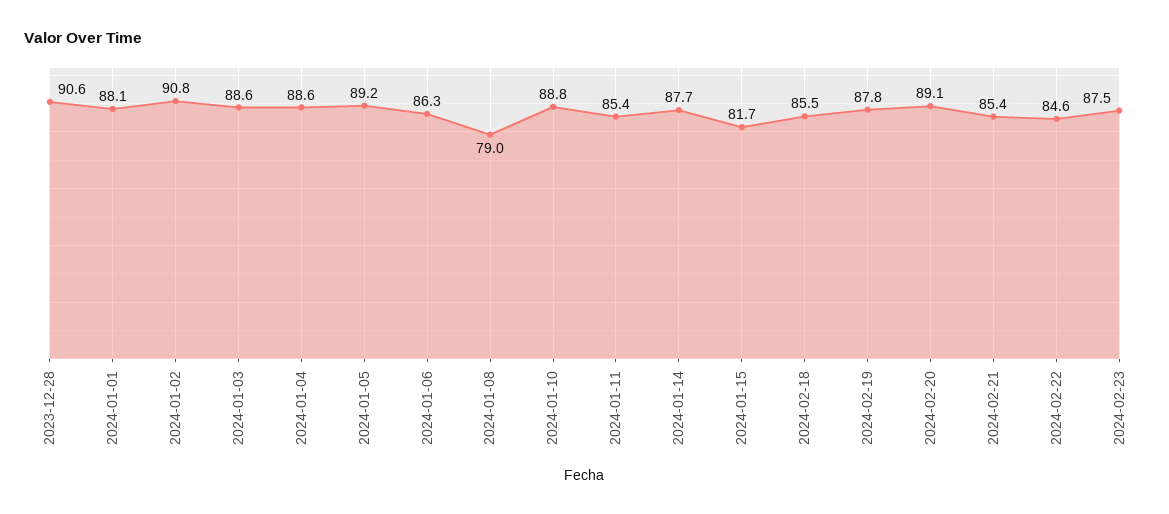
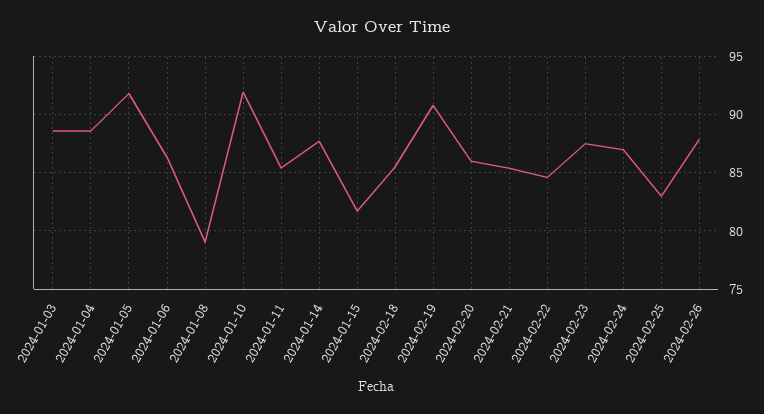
2023-12-28: 90.6 -> none
2024-01-01: 88.1 -> none
2024-01-02: 90.8 -> none
2024-01-05: 89.2 -> 92
2024-01-10: 88.8 -> 92
2024-02-19: 87.8 -> 91
2024-02-20: 89.1 -> 86
2024-02-24: none -> 87
2024-02-25: none -> 83
2024-02-26: none -> 88

